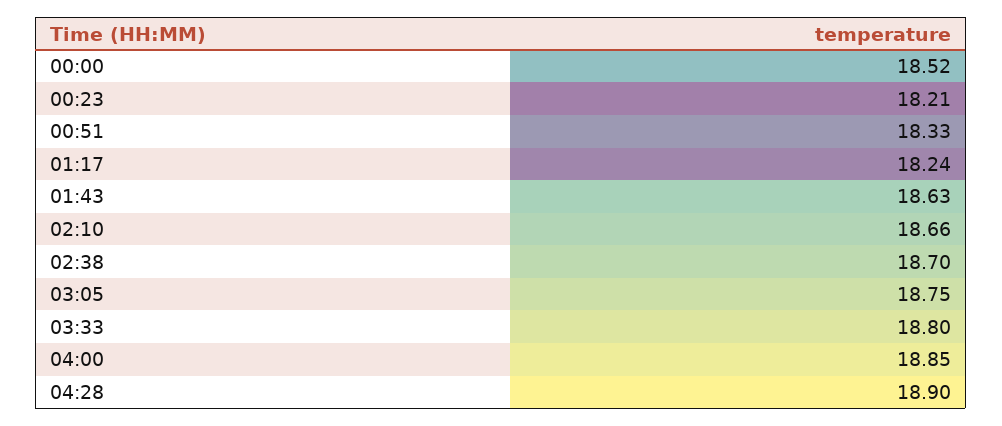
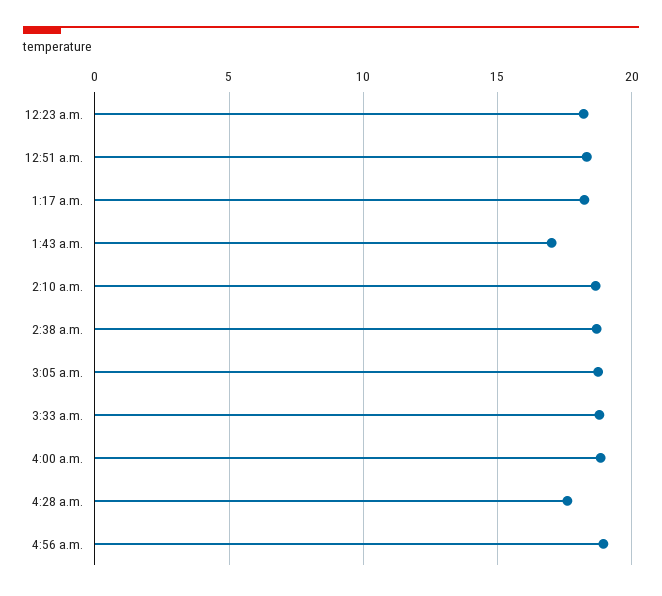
00:00: 18.52 -> none
01:43: 18.63 -> 17
04:28: 18.9 -> 17.5
4:56 a.m.: none -> 19

